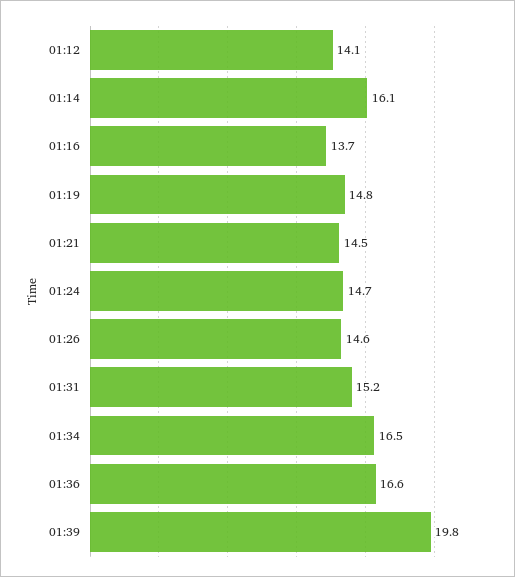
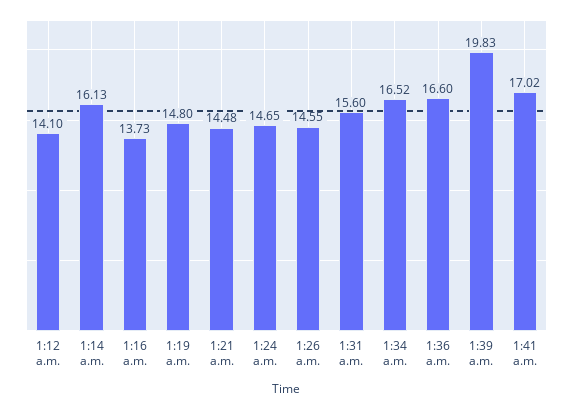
01:31: 15.2 -> 15.6
1:41 a.m.: none -> 17.02

